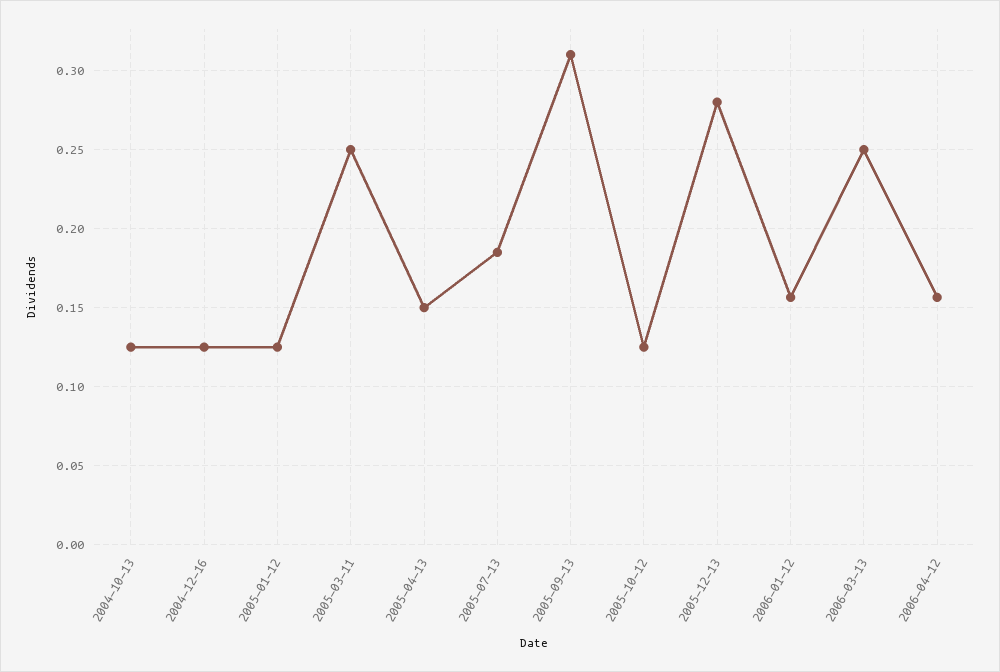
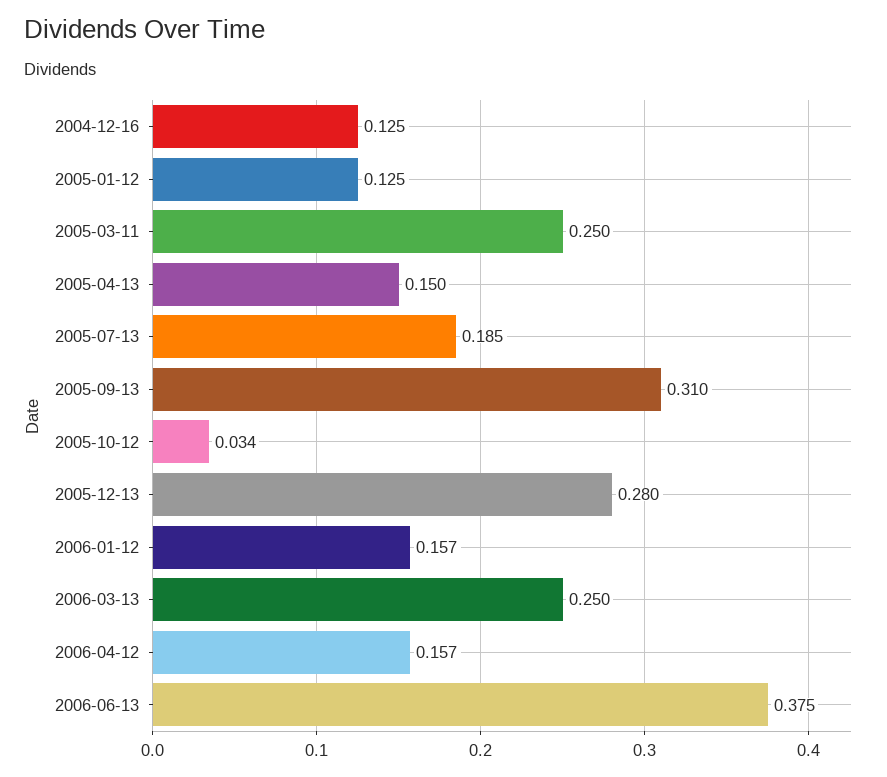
2004-10-13: 0.125 -> none
2005-10-12: 0.125 -> 0.034
2006-06-13: none -> 0.375

